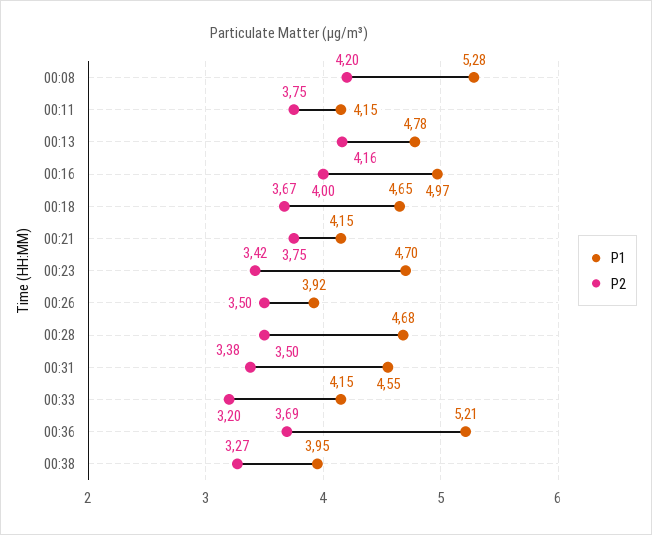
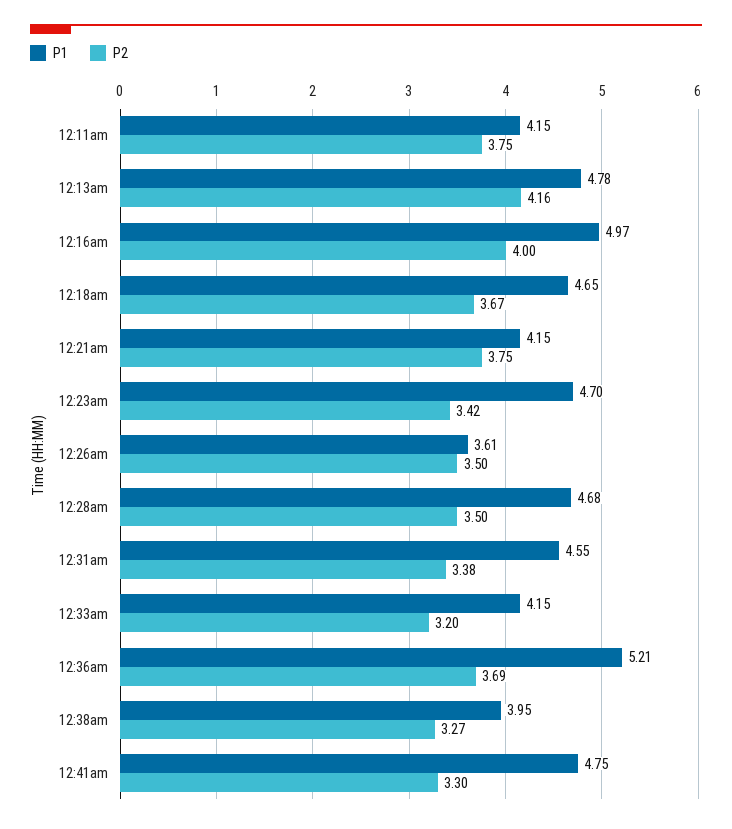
P1, 00:08: 5.28 -> none
P2, 00:08: 4.2 -> none
P1, 00:26: 3.92 -> 3.61
P1, 12:41am: none -> 4.75
P2, 12:41am: none -> 3.3

